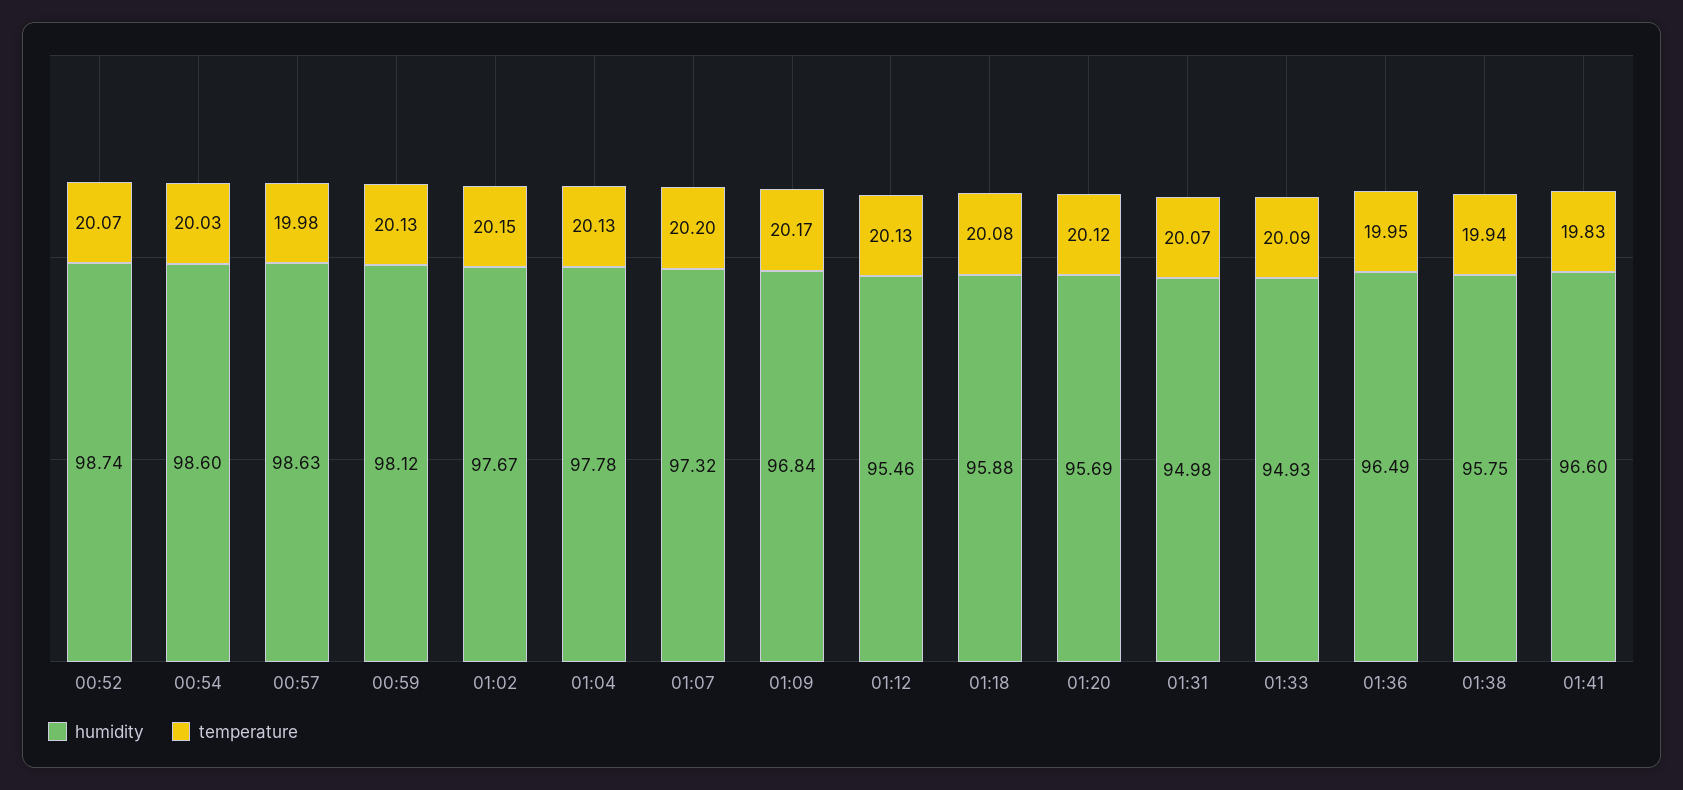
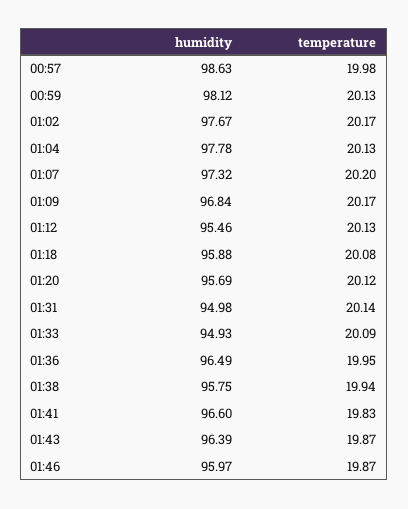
humidity, 00:52: 98.74 -> none
temperature, 00:52: 20.07 -> none
humidity, 00:54: 98.6 -> none
temperature, 00:54: 20.03 -> none
temperature, 01:02: 20.15 -> 20.17
temperature, 01:31: 20.07 -> 20.14
humidity, 01:43: none -> 96.39
temperature, 01:43: none -> 19.87
humidity, 01:46: none -> 95.97
temperature, 01:46: none -> 19.87

